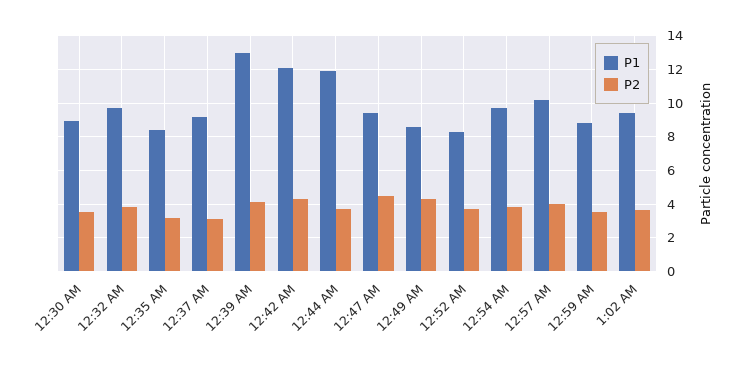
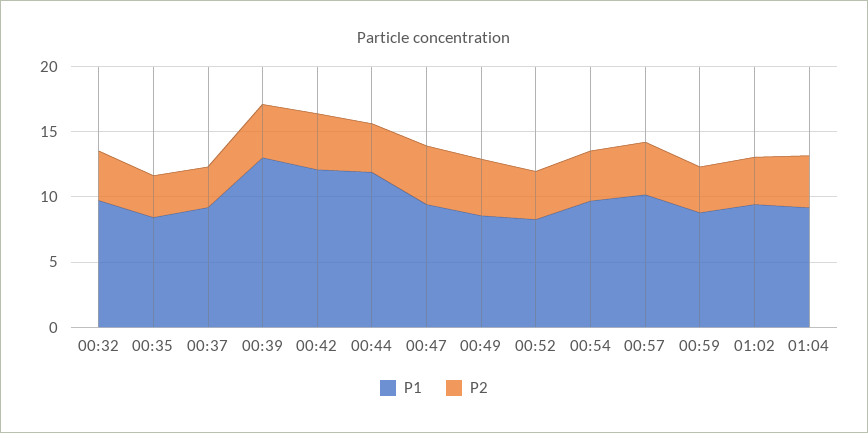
P1, 12:30 AM: 9 -> none
P2, 12:30 AM: 3.5 -> none
P1, 01:04: none -> 9
P2, 01:04: none -> 4

